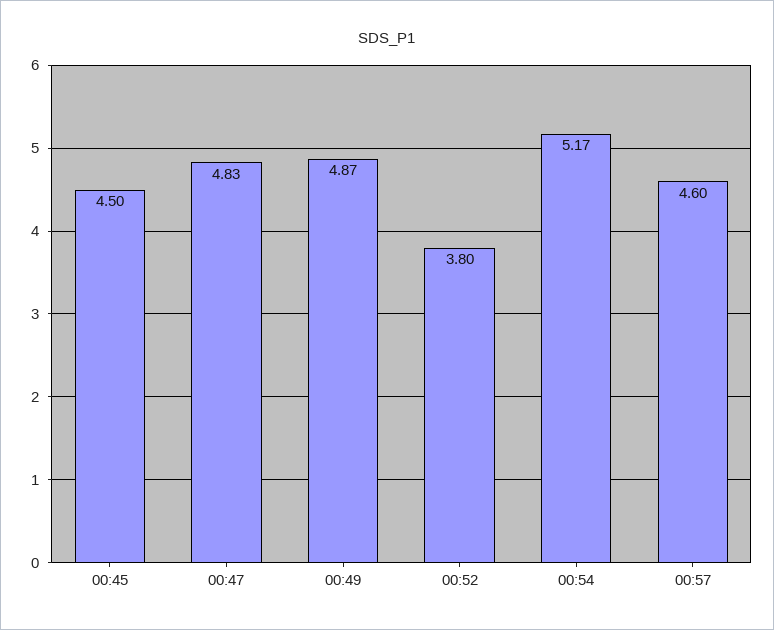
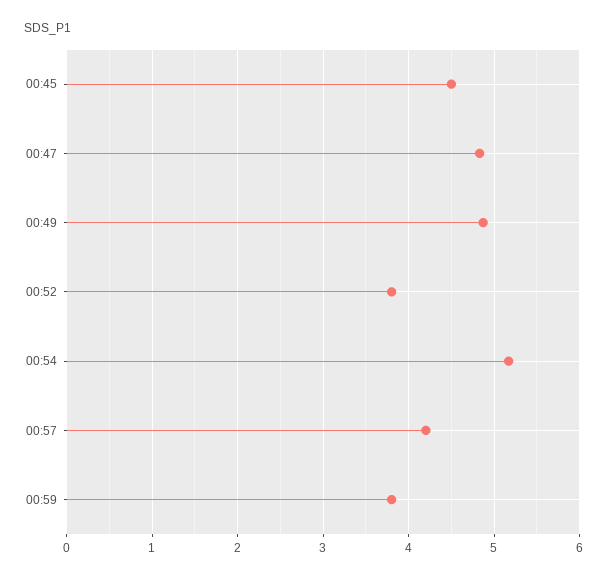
00:57: 4.6 -> 4.2
00:59: none -> 3.8

